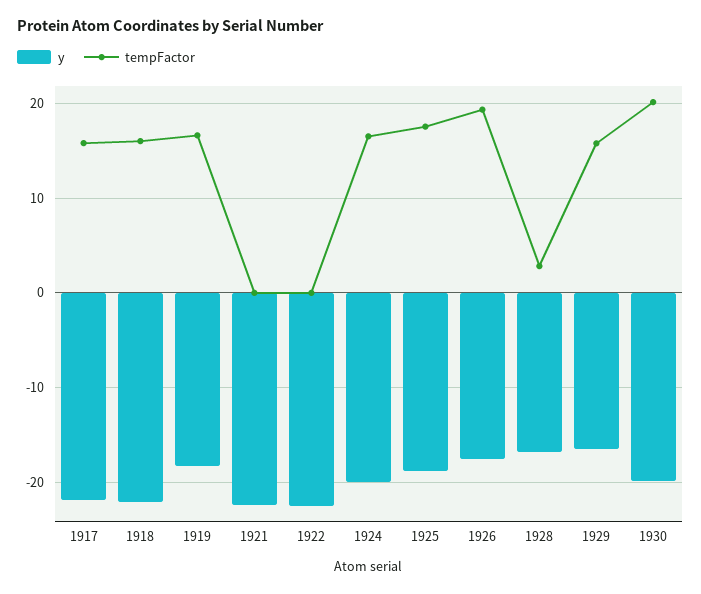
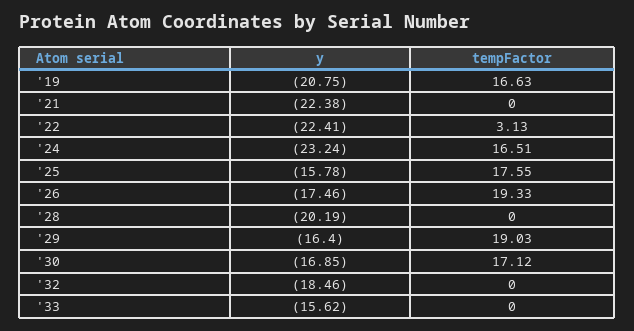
y, 1917: -22 -> none
tempFactor, 1917: 16 -> none
y, 1918: -22 -> none
tempFactor, 1918: 16 -> none
y, 1919: -18 -> -20.75
tempFactor, 1922: 0 -> 3.13
y, 1924: -20 -> -23.24
y, 1925: -19 -> -15.78
y, 1928: -17 -> -20.19
tempFactor, 1928: 3 -> 0
tempFactor, 1929: 16 -> 19.03
y, 1930: -20 -> -16.85
tempFactor, 1930: 20 -> 17.12
y, '32: none -> -18.46
tempFactor, '32: none -> 0
y, '33: none -> -15.62
tempFactor, '33: none -> 0

